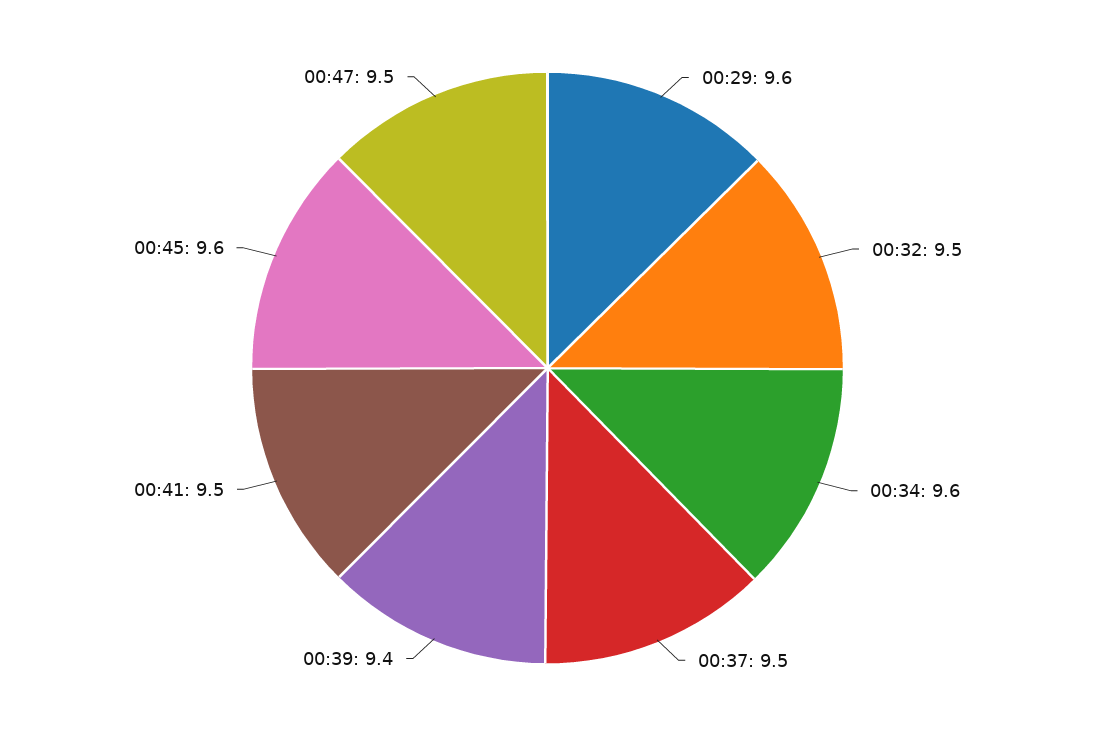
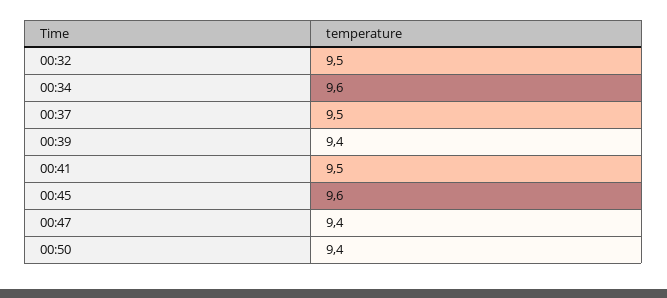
00:29: 9.6 -> none
00:47: 9.5 -> 9.4
00:50: none -> 9.4

